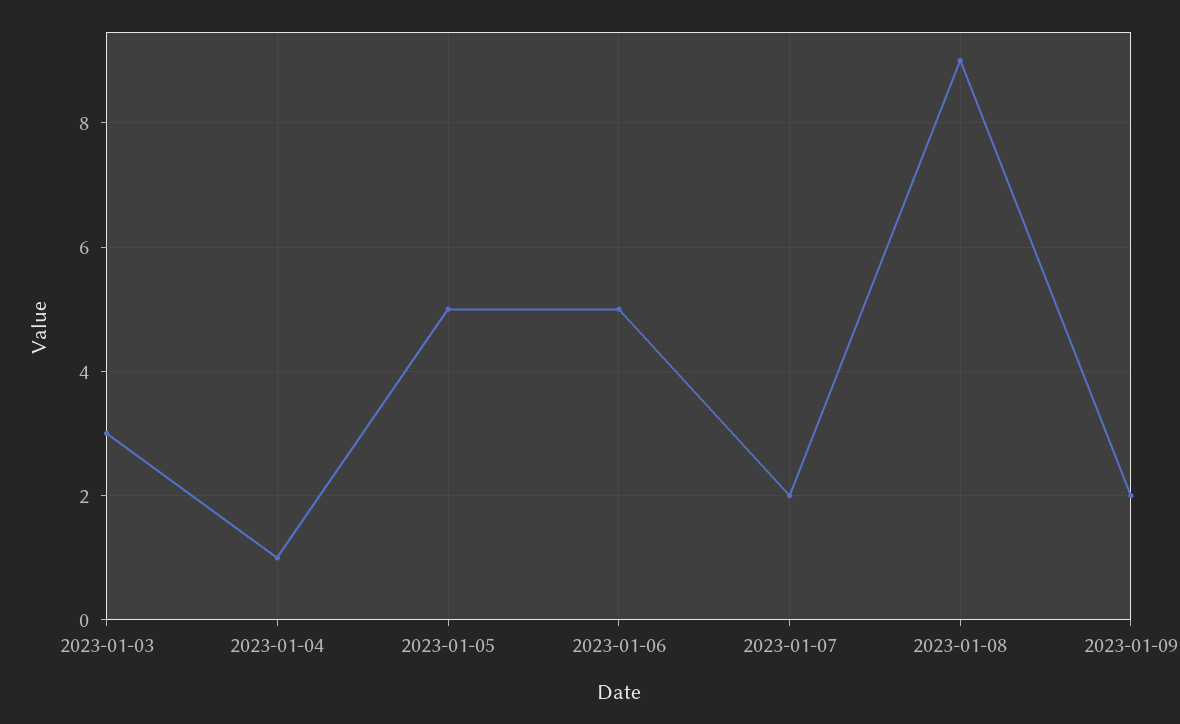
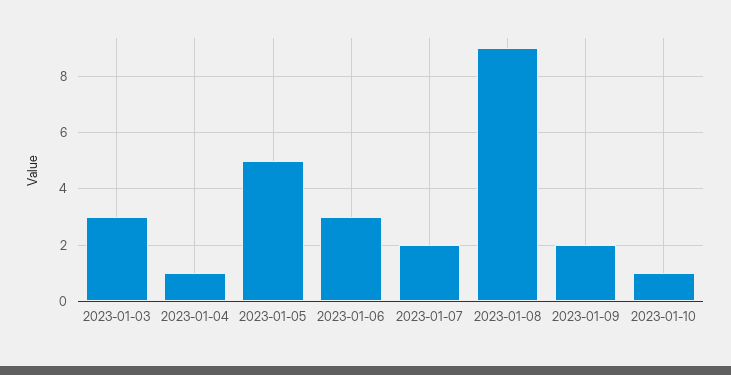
2023-01-06: 5 -> 3
2023-01-10: none -> 1

